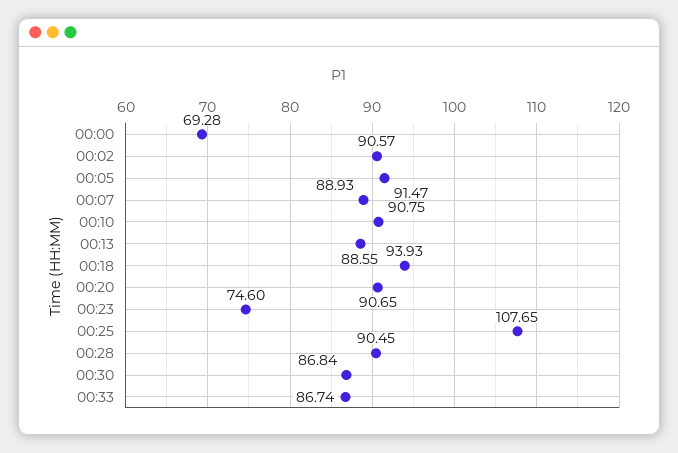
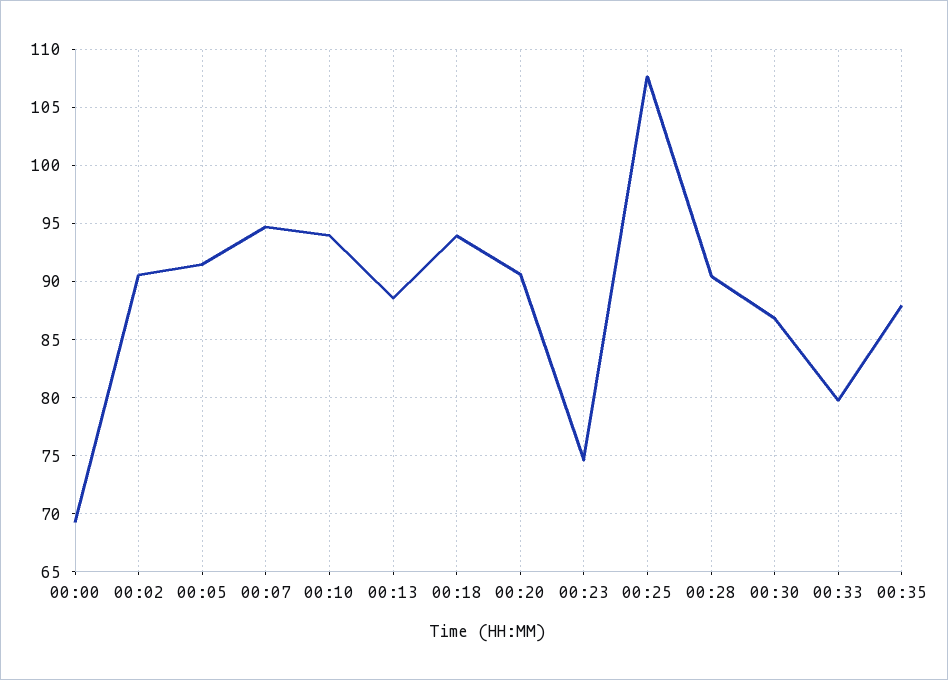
00:07: 88.93 -> 95
00:10: 90.75 -> 94
00:33: 86.74 -> 80
00:35: none -> 88

